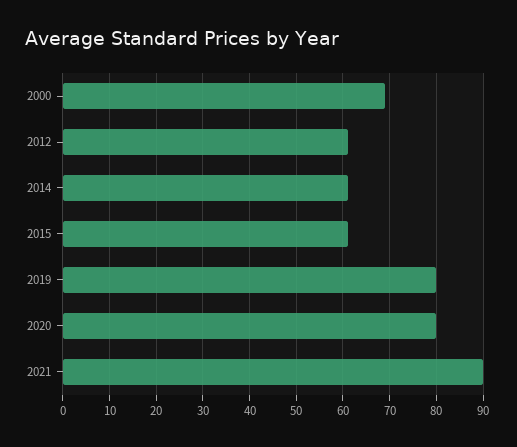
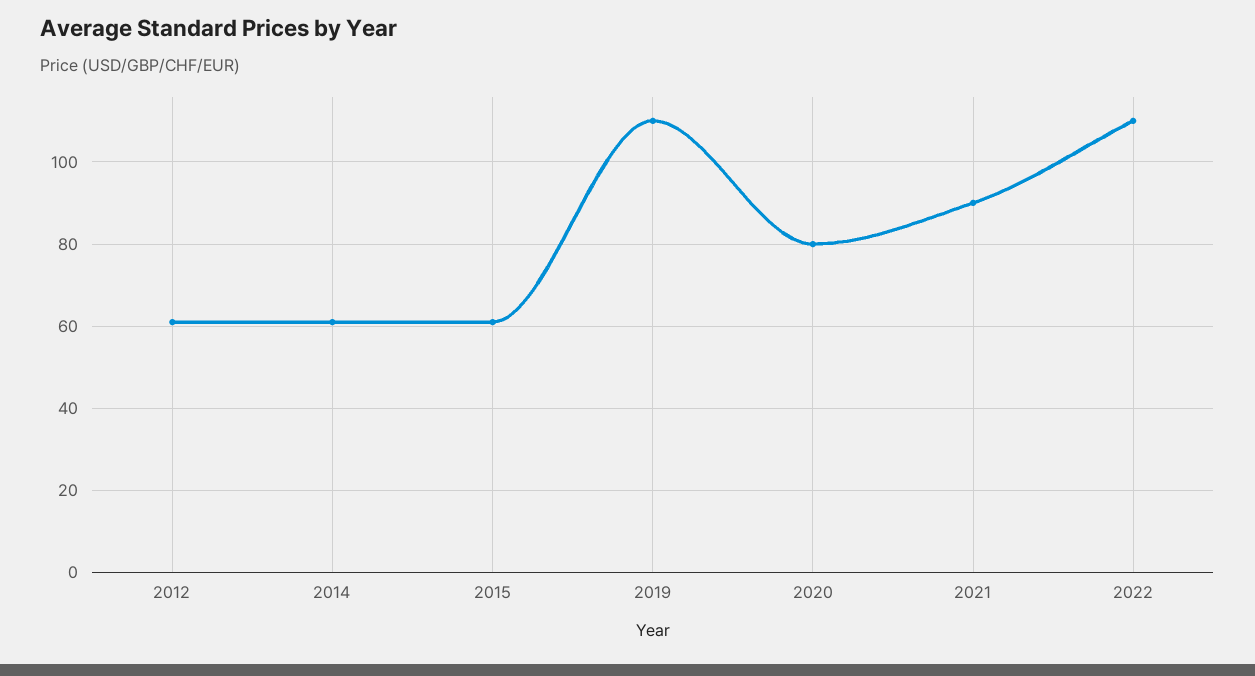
2000: 70 -> none
2019: 80 -> 110
2022: none -> 110

